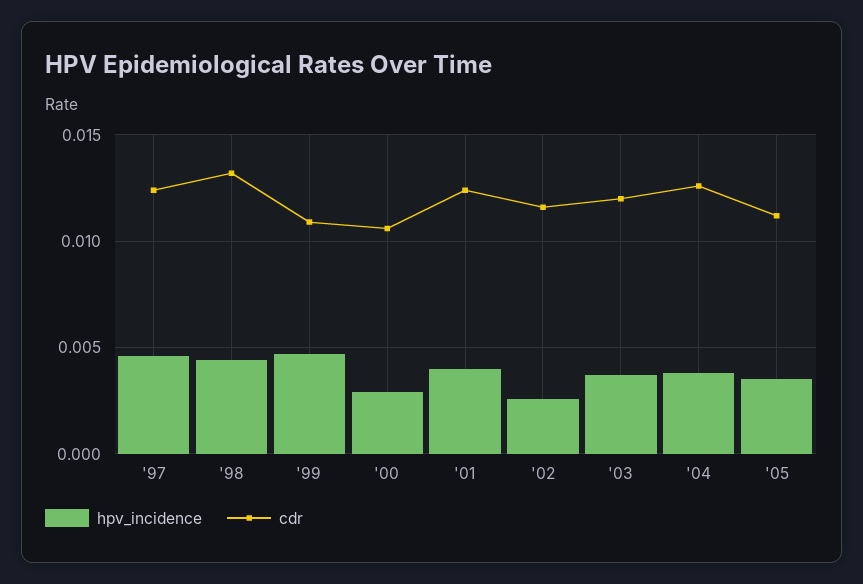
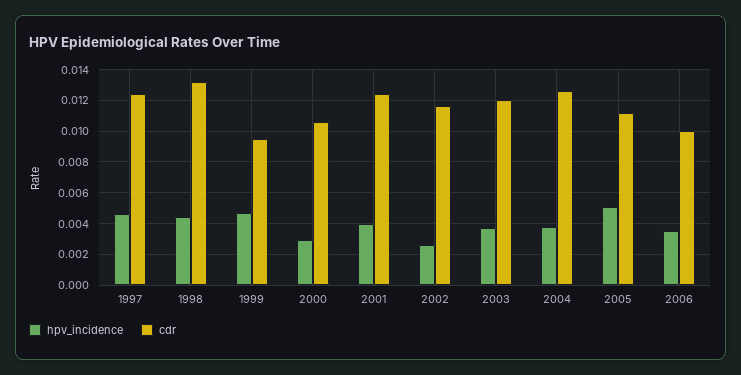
cdr, '99: 0.011 -> 0.0095
hpv_incidence, '05: 0.0035 -> 0.005
hpv_incidence, 2006: none -> 0.0035
cdr, 2006: none -> 0.01

